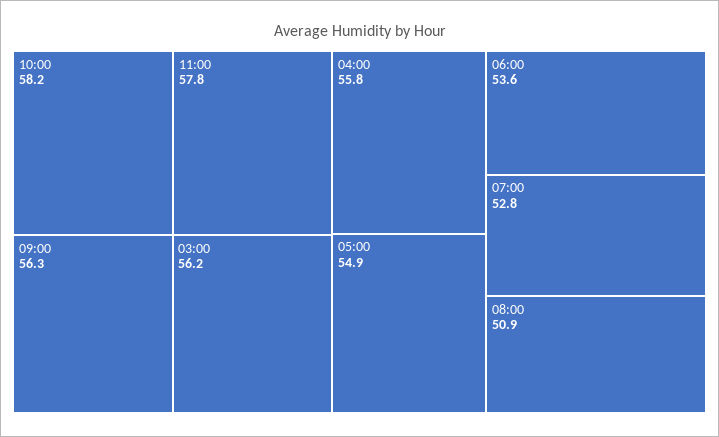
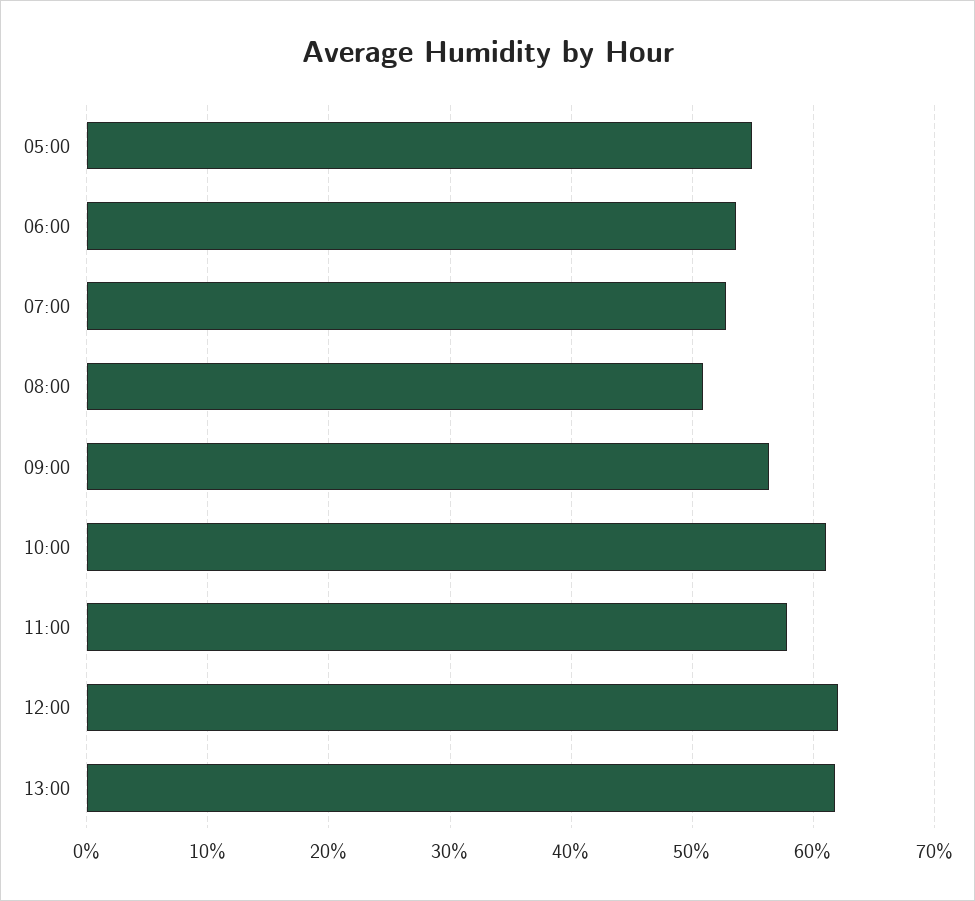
10:00: 58.2 -> 61
03:00: 56.2 -> none
04:00: 55.8 -> none
12:00: none -> 62
13:00: none -> 62

